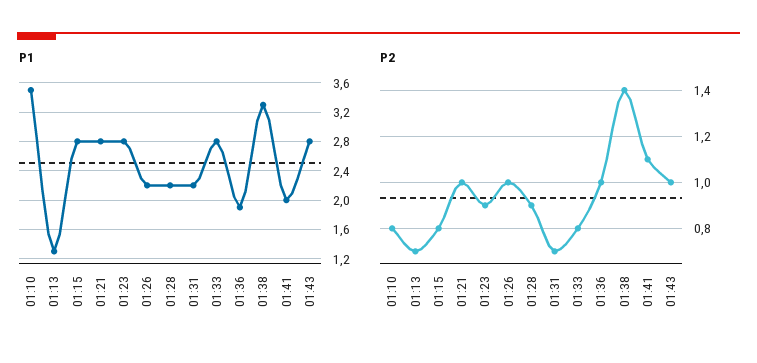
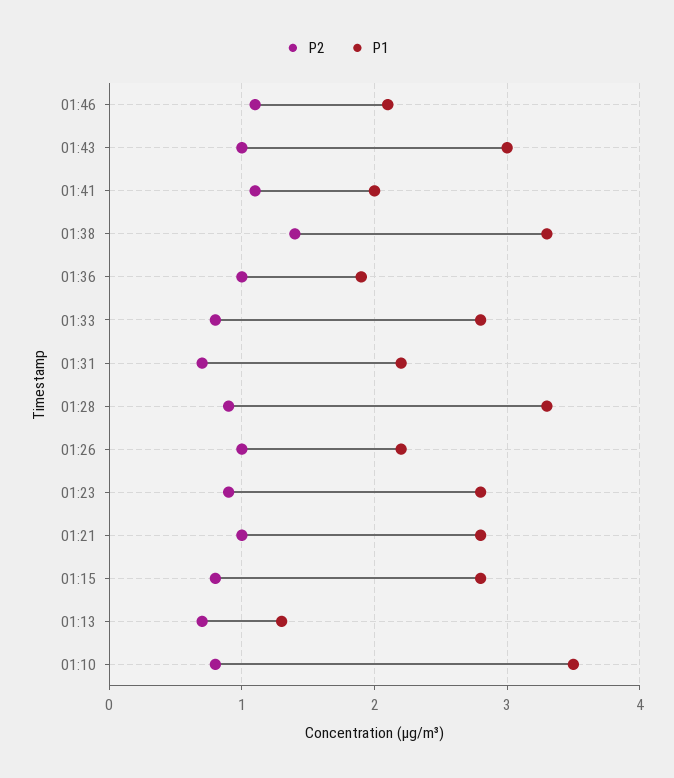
P1, 01:28: 2.2 -> 3.3
P1, 01:43: 2.8 -> 3
P2, 01:46: none -> 1.1
P1, 01:46: none -> 2.1

